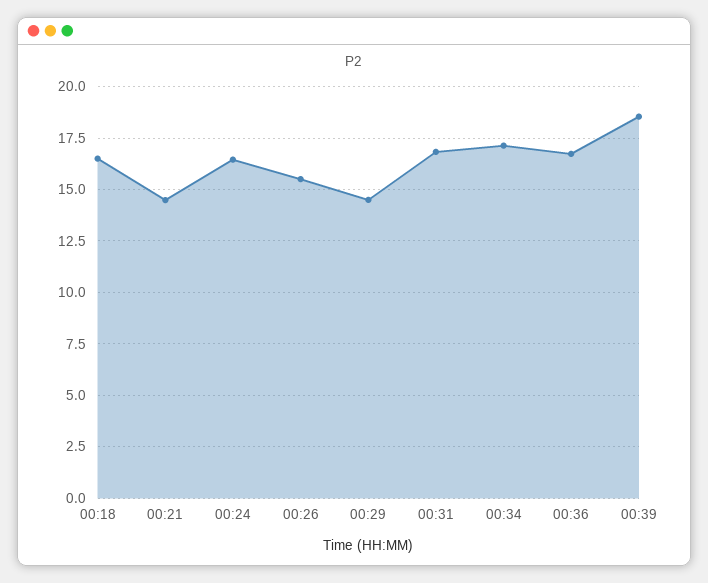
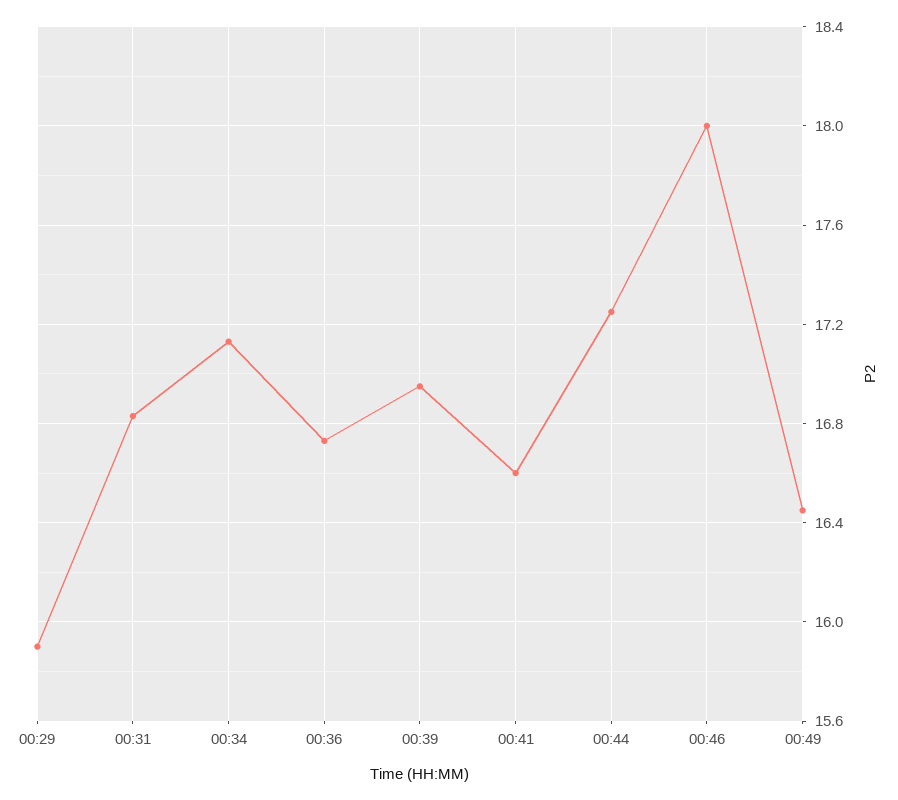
00:18: 16.5 -> none
00:21: 14.5 -> none
00:24: 16.5 -> none
00:26: 15.5 -> none
00:29: 14.5 -> 15.9
00:39: 18.5 -> 16.95
00:41: none -> 16.6
00:44: none -> 17.25
00:46: none -> 18
00:49: none -> 16.45

